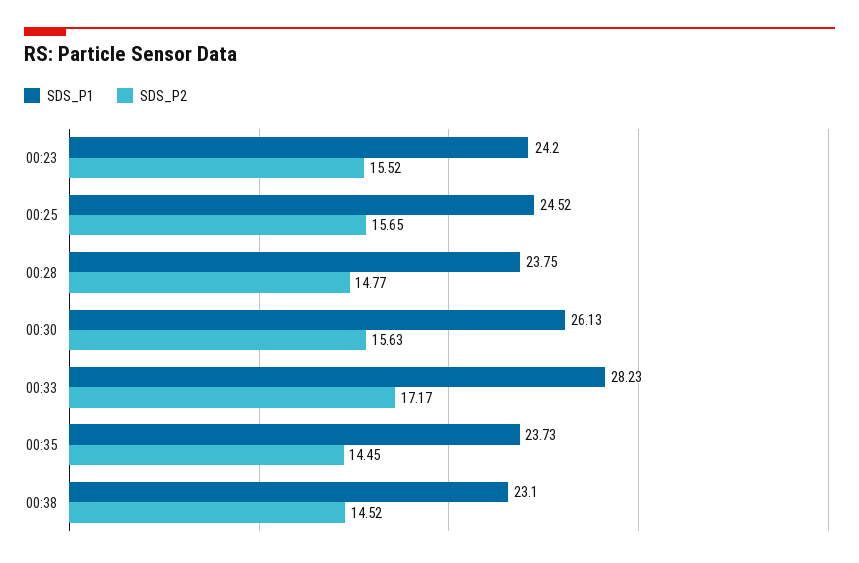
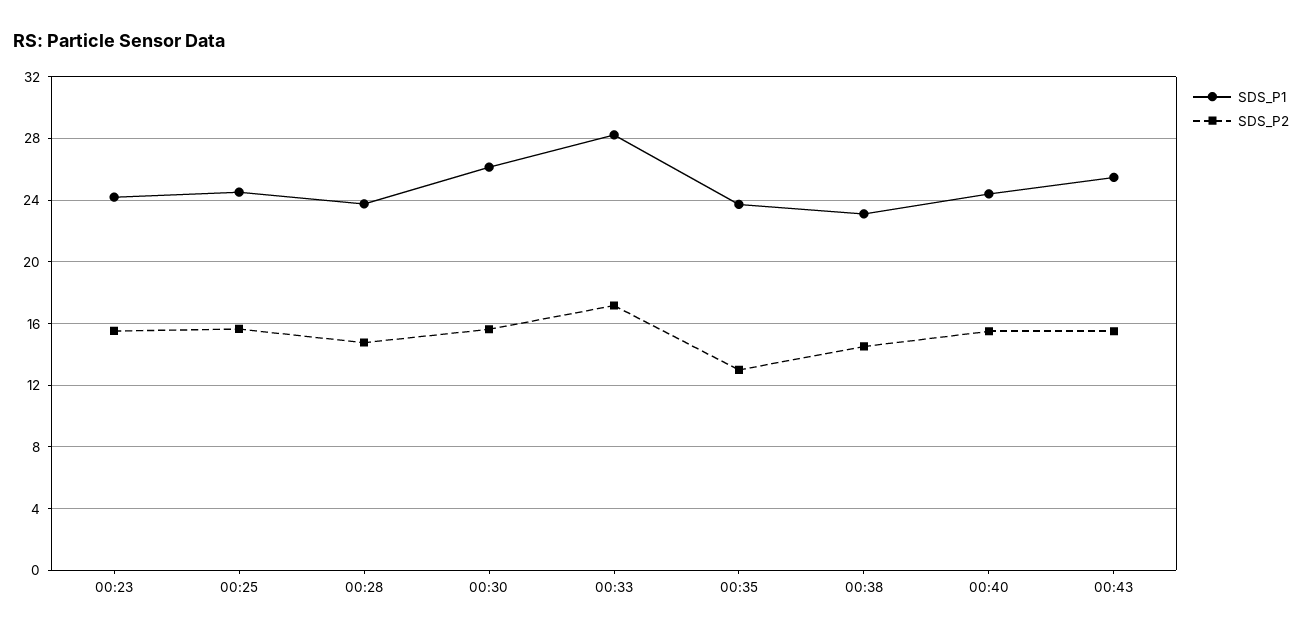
SDS_P2, 00:35: 14.45 -> 13
SDS_P1, 00:40: none -> 24.5
SDS_P2, 00:40: none -> 15.5
SDS_P1, 00:43: none -> 25.5
SDS_P2, 00:43: none -> 15.5

